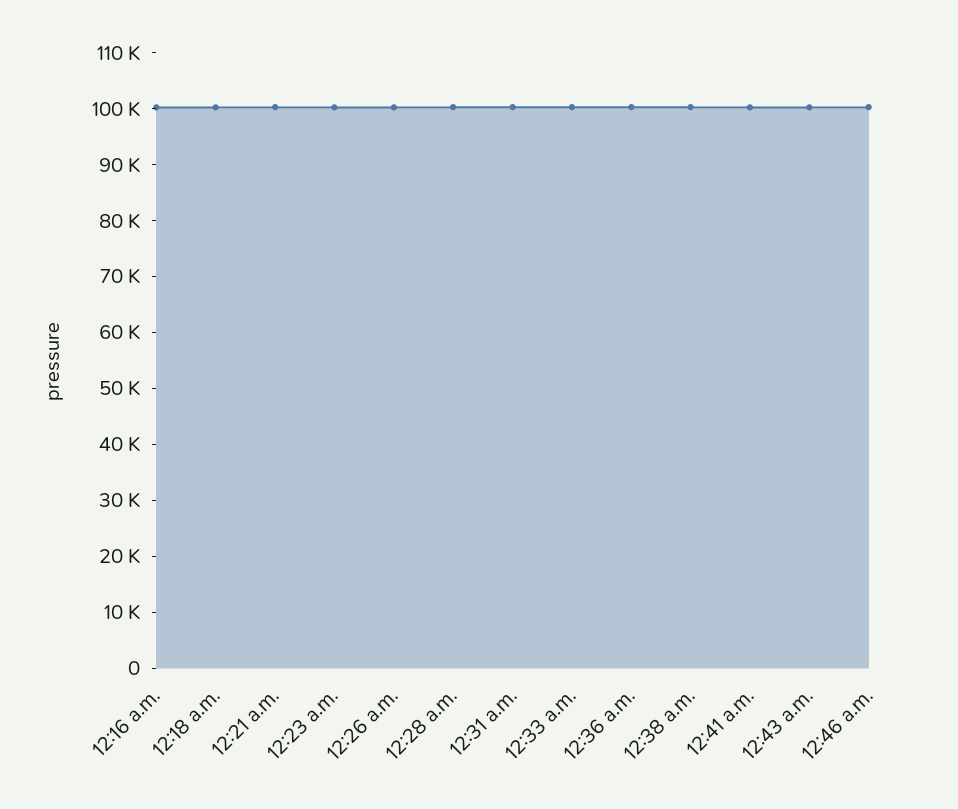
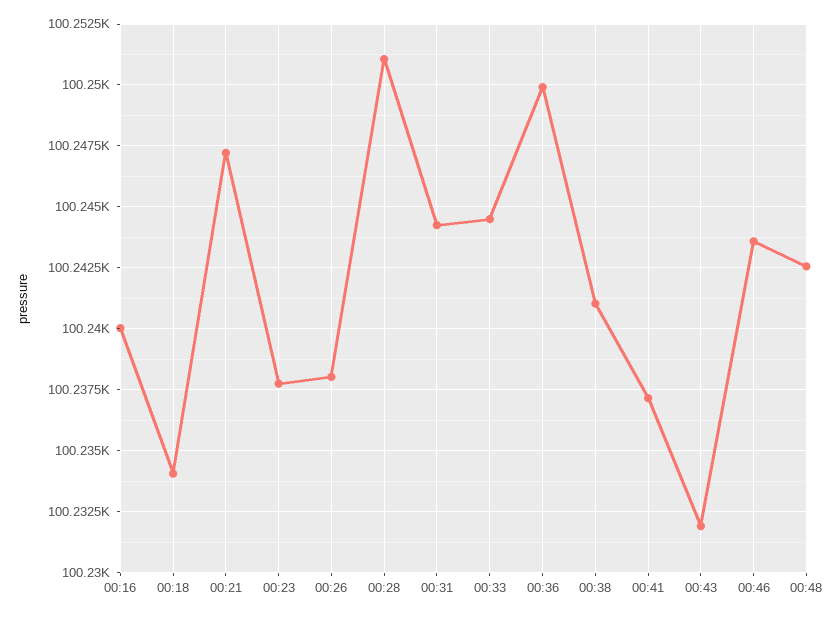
00:48: none -> 100242.5

